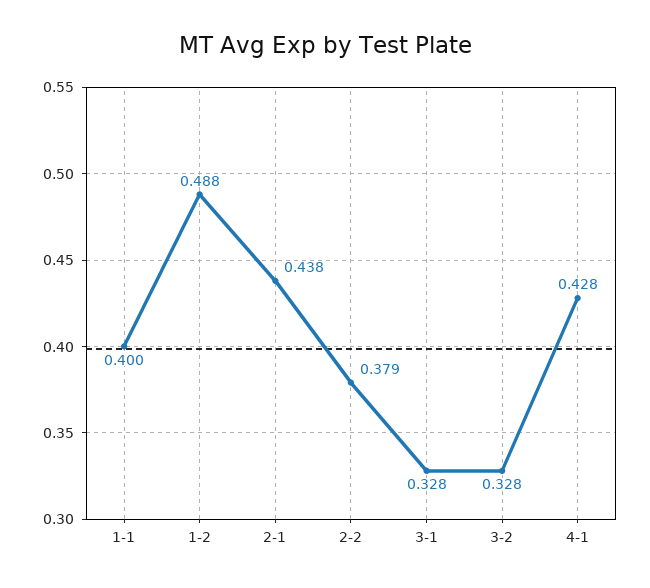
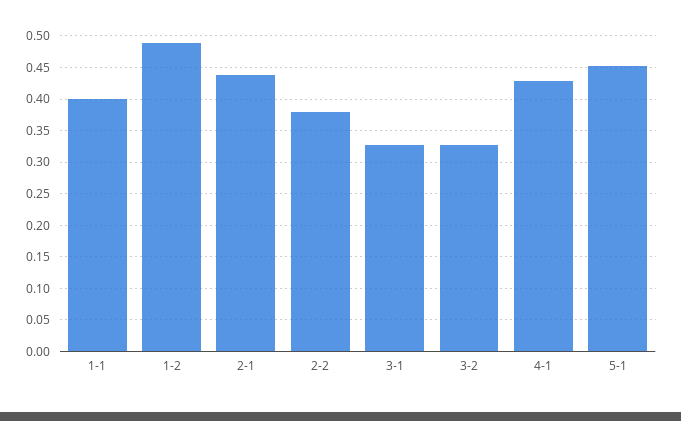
5-1: none -> 0.45

